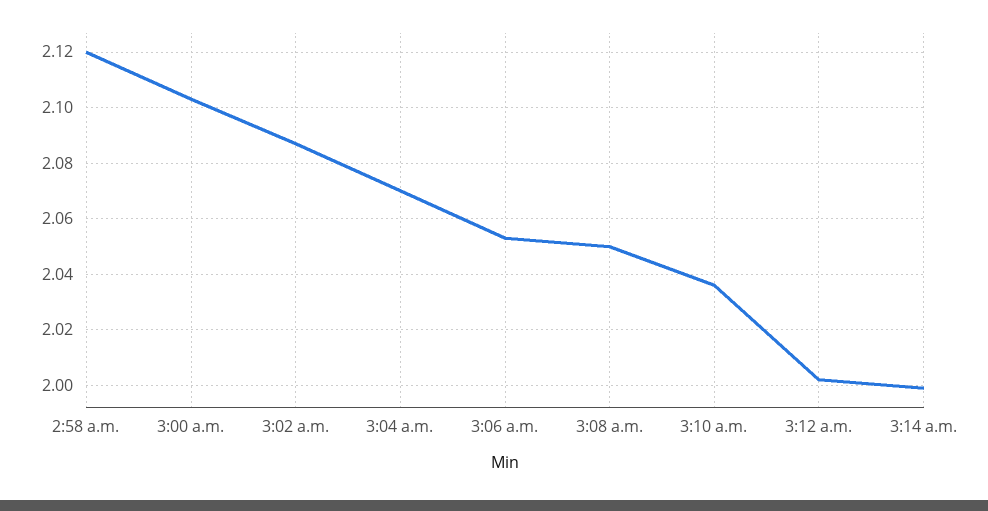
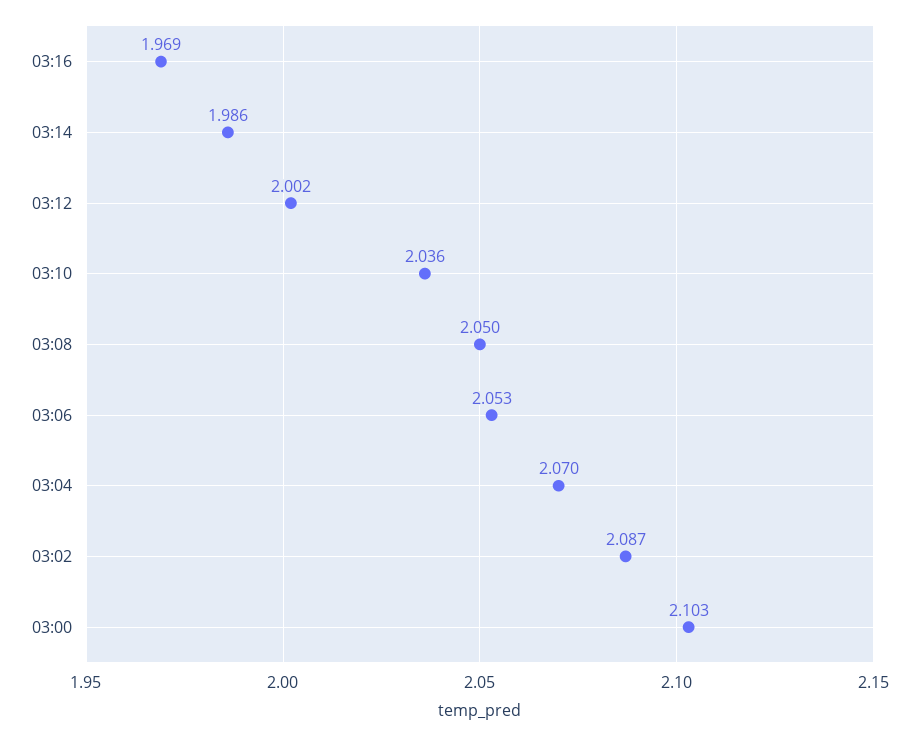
2:58 a.m.: 2.12 -> none
3:14 a.m.: 2 -> 1.986
03:16: none -> 1.969

